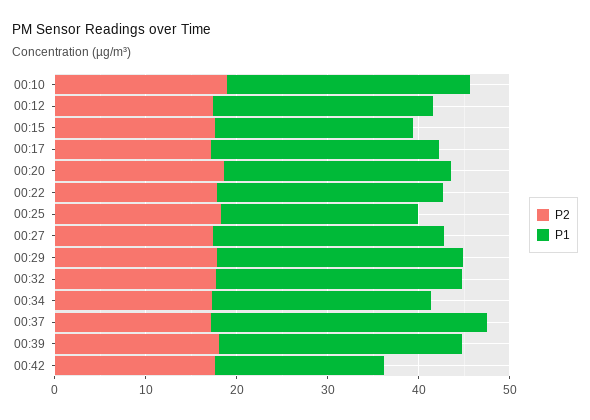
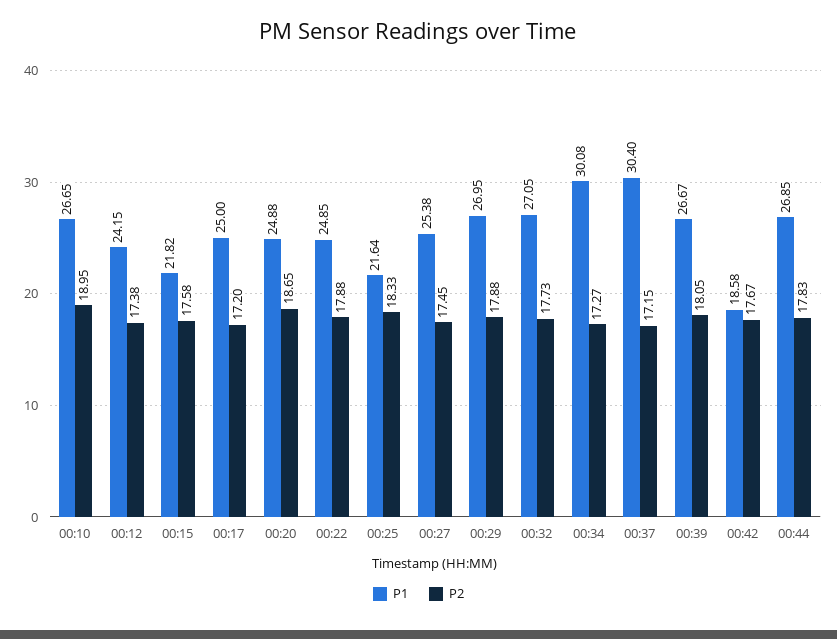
P1, 00:34: 24 -> 30.08
P1, 00:44: none -> 26.85
P2, 00:44: none -> 17.83

